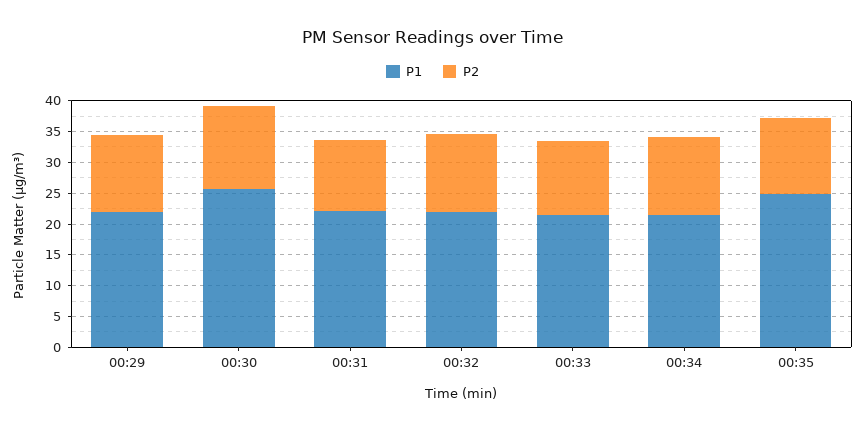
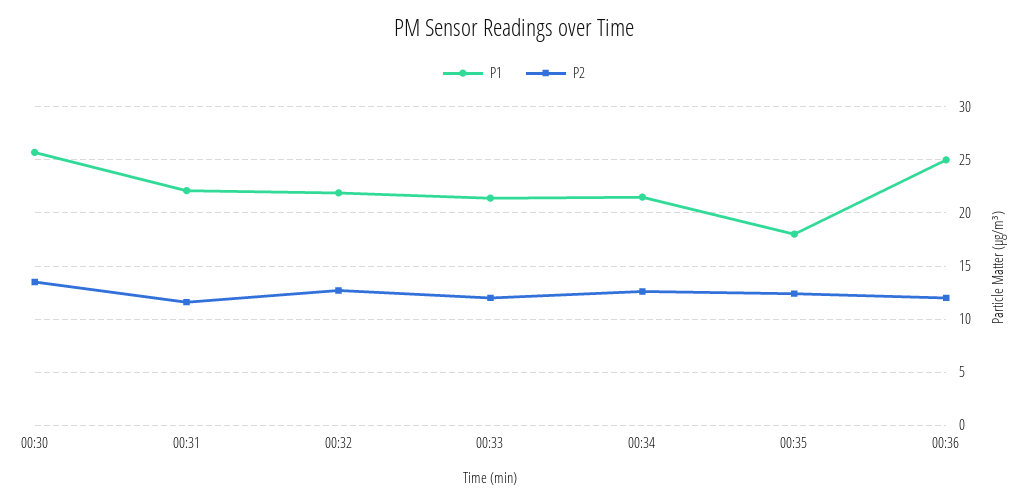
P1, 00:29: 22.5 -> none
P2, 00:29: 12.5 -> none
P1, 00:35: 25 -> 18
P1, 00:36: none -> 25
P2, 00:36: none -> 12

